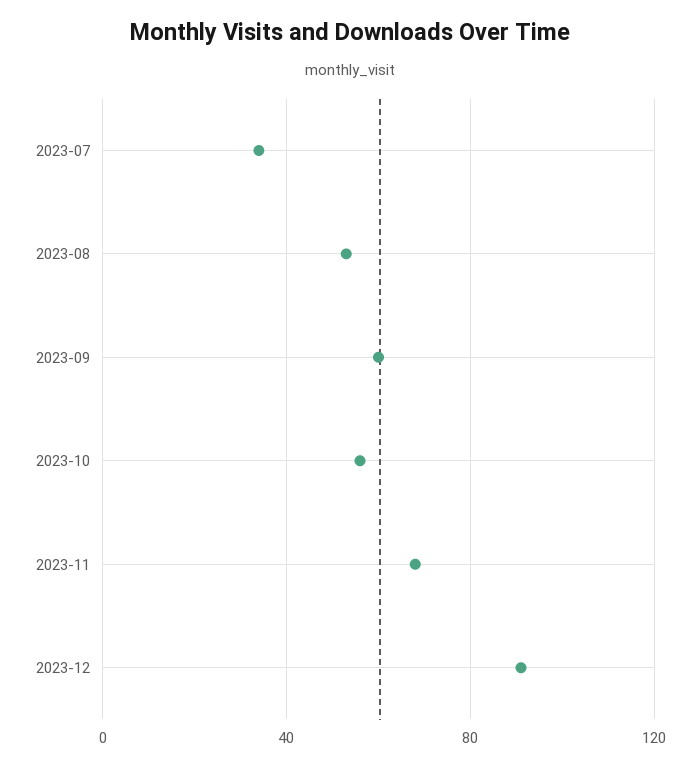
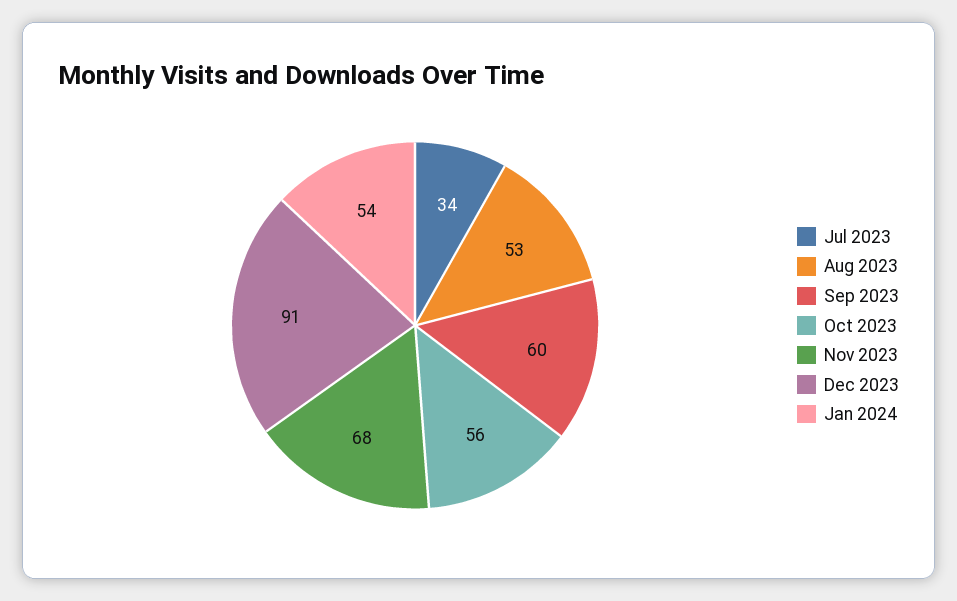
Jan 2024: none -> 54

